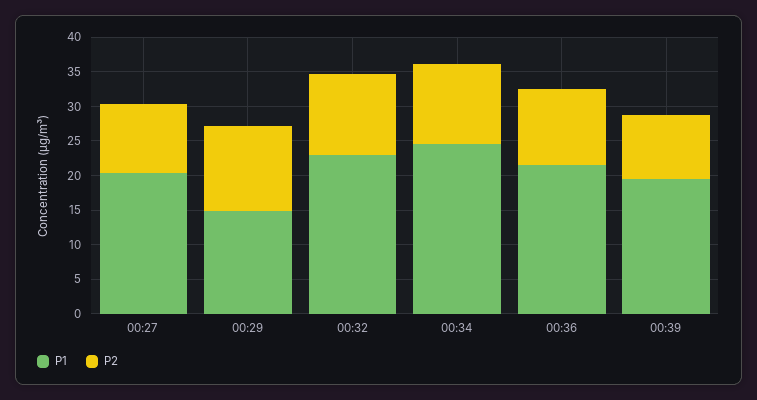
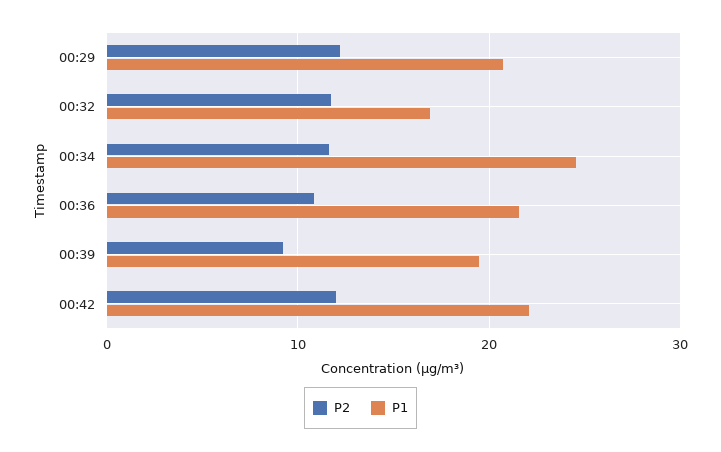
P1, 00:27: 20 -> none
P2, 00:27: 10 -> none
P1, 00:29: 15 -> 21
P1, 00:32: 22.5 -> 17
P2, 00:42: none -> 12
P1, 00:42: none -> 22

